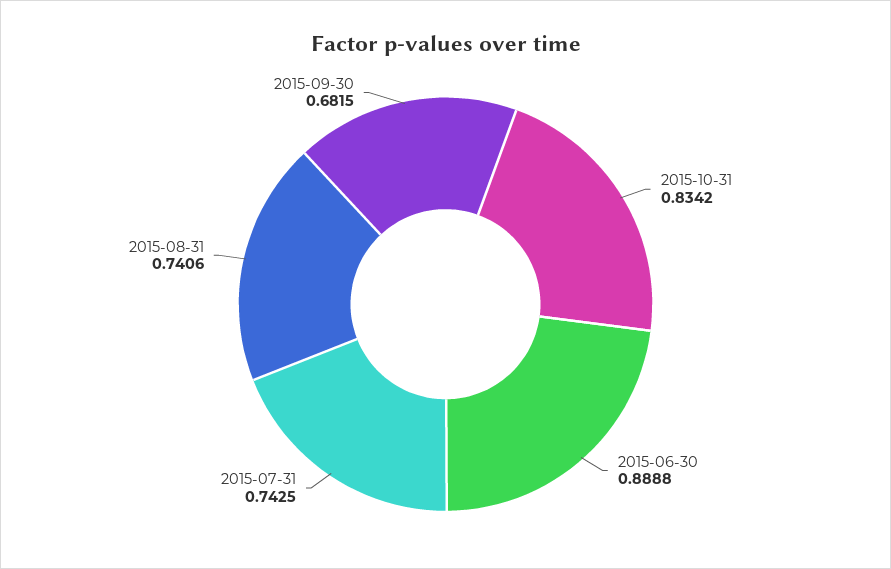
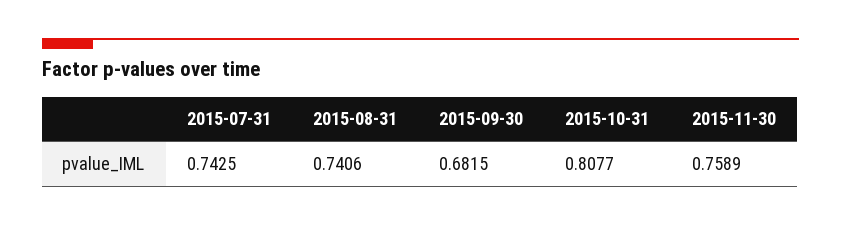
2015-10-31: 0.8342 -> 0.8077
2015-06-30: 0.8888 -> none
2015-11-30: none -> 0.7589

